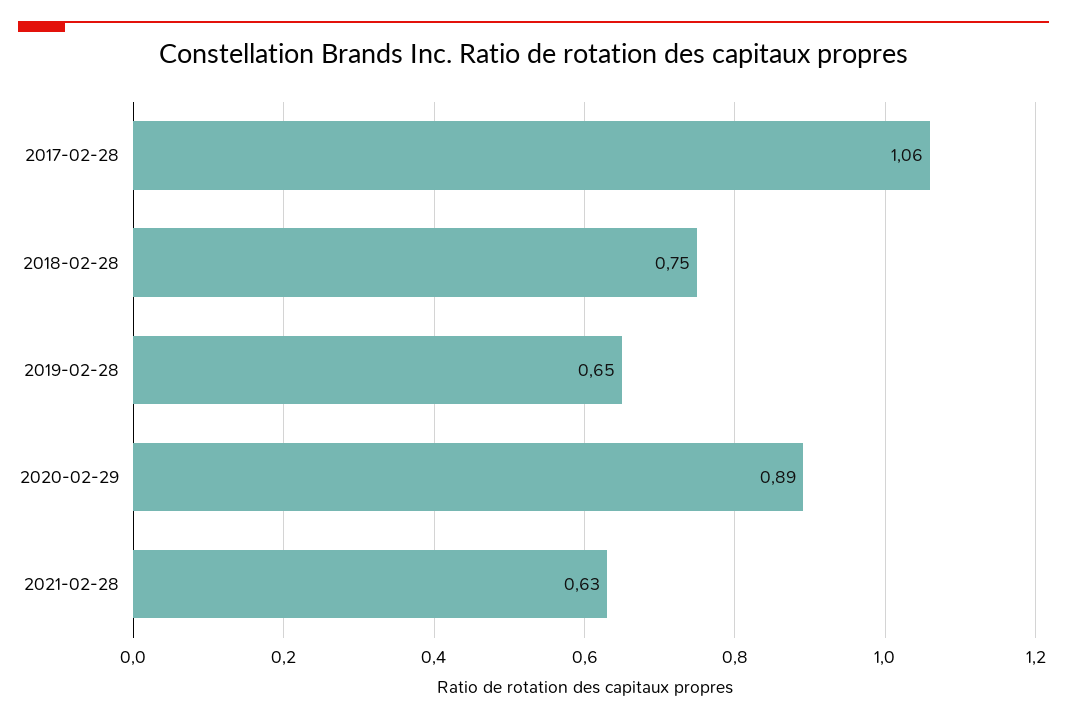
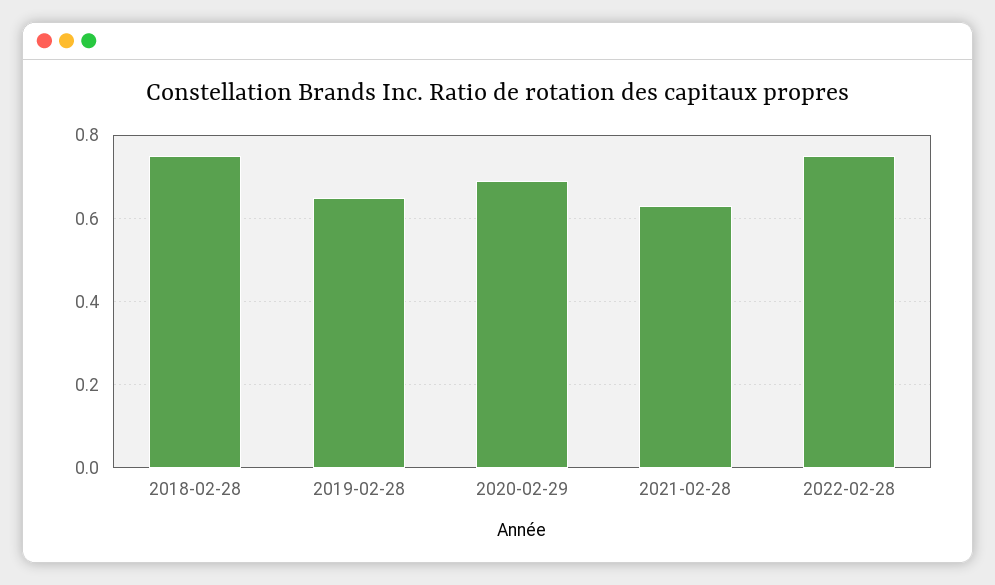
2017-02-28: 1.06 -> none
2020-02-29: 0.89 -> 0.7
2022-02-28: none -> 0.75

